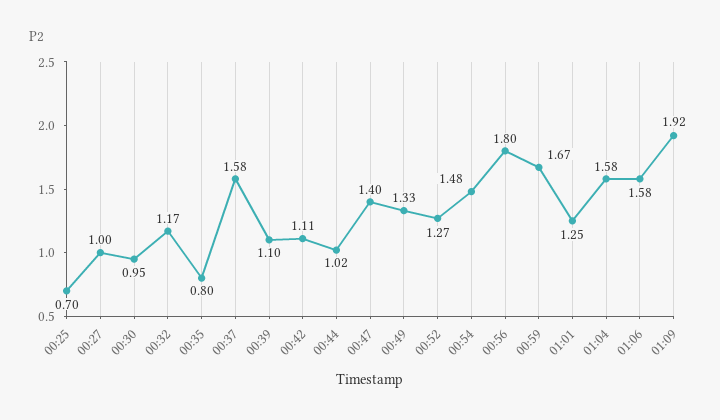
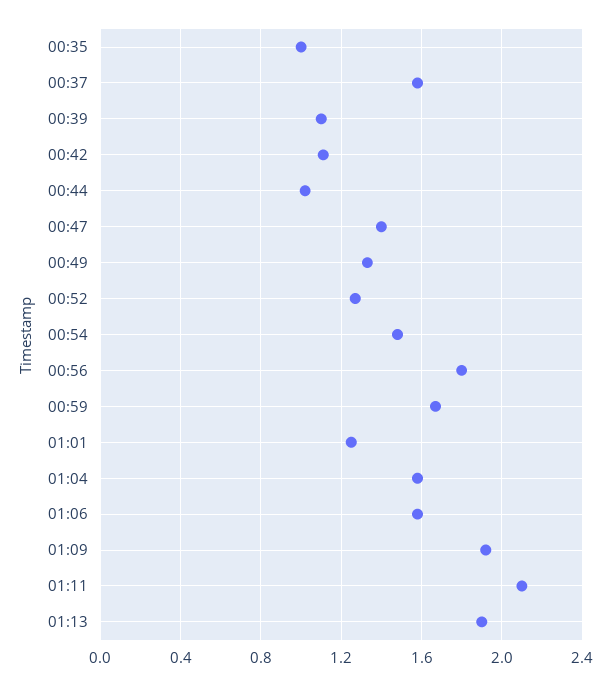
00:25: 0.7 -> none
00:27: 1 -> none
00:30: 0.95 -> none
00:32: 1.17 -> none
00:35: 0.8 -> 1
01:11: none -> 2.1
01:13: none -> 1.9

